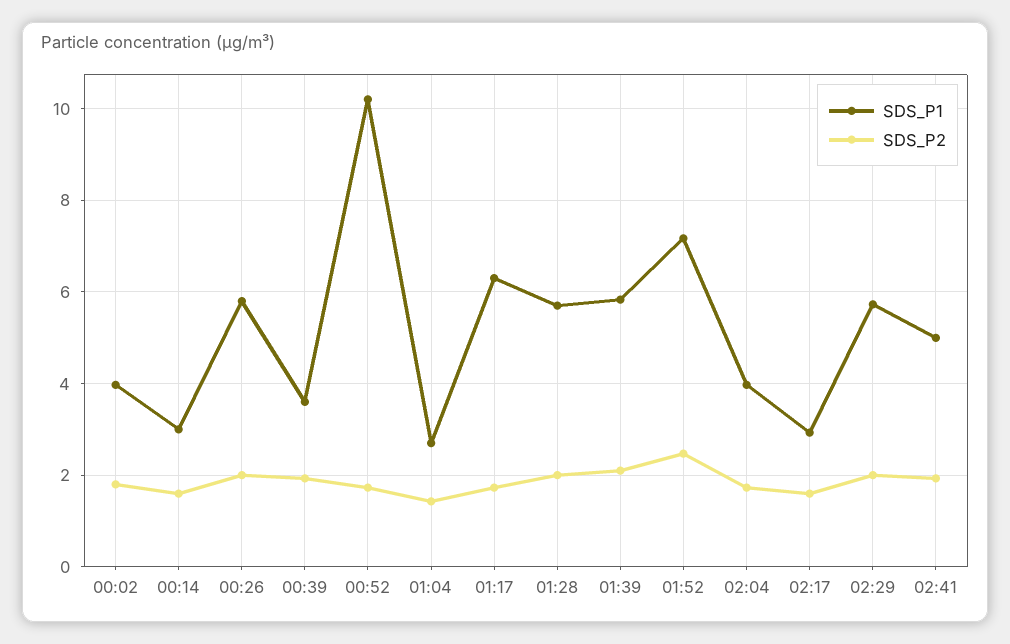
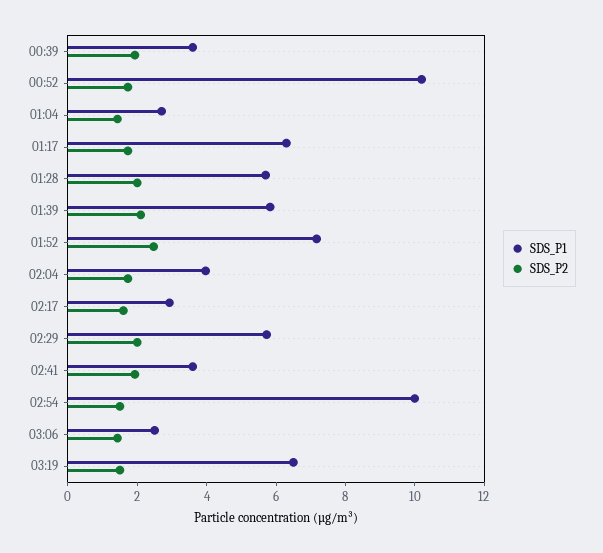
SDS_P1, 00:02: 4 -> none
SDS_P2, 00:02: 1.8 -> none
SDS_P1, 00:14: 3 -> none
SDS_P2, 00:14: 1.6 -> none
SDS_P1, 00:26: 5.8 -> none
SDS_P2, 00:26: 2 -> none
SDS_P1, 02:41: 5 -> 3.5
SDS_P1, 02:54: none -> 10
SDS_P2, 02:54: none -> 1.5
SDS_P1, 03:06: none -> 2.5
SDS_P2, 03:06: none -> 1.5
SDS_P1, 03:19: none -> 6.5
SDS_P2, 03:19: none -> 1.5

